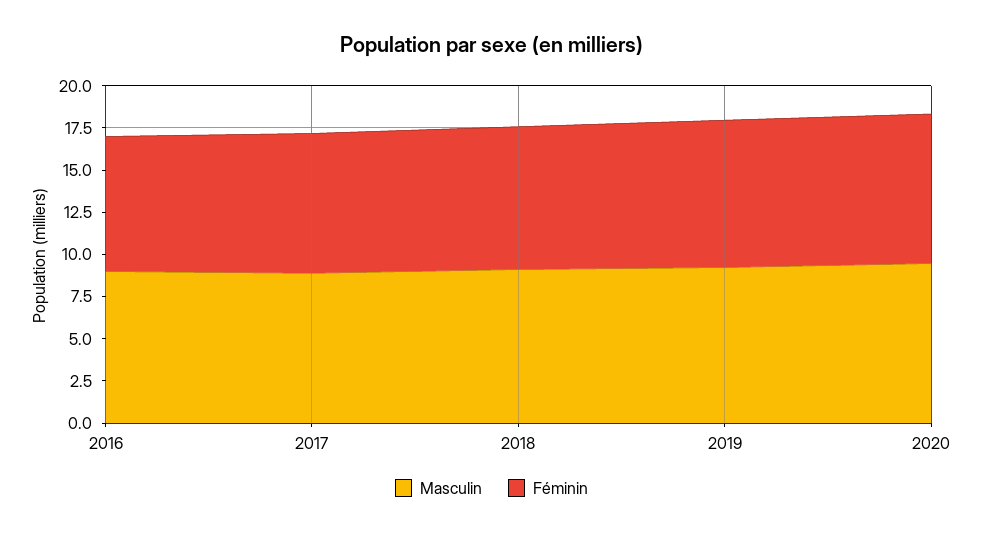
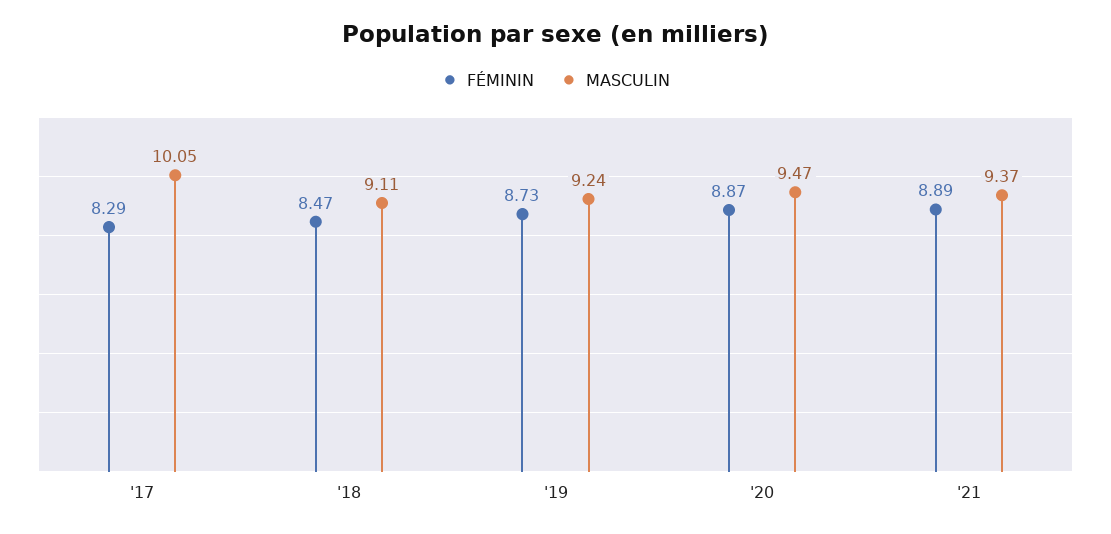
Masculin, 2016: 9 -> none
Féminin, 2016: 8 -> none
Masculin, 2017: 9 -> 10.05
Féminin, '21: none -> 8.89
Masculin, '21: none -> 9.37

